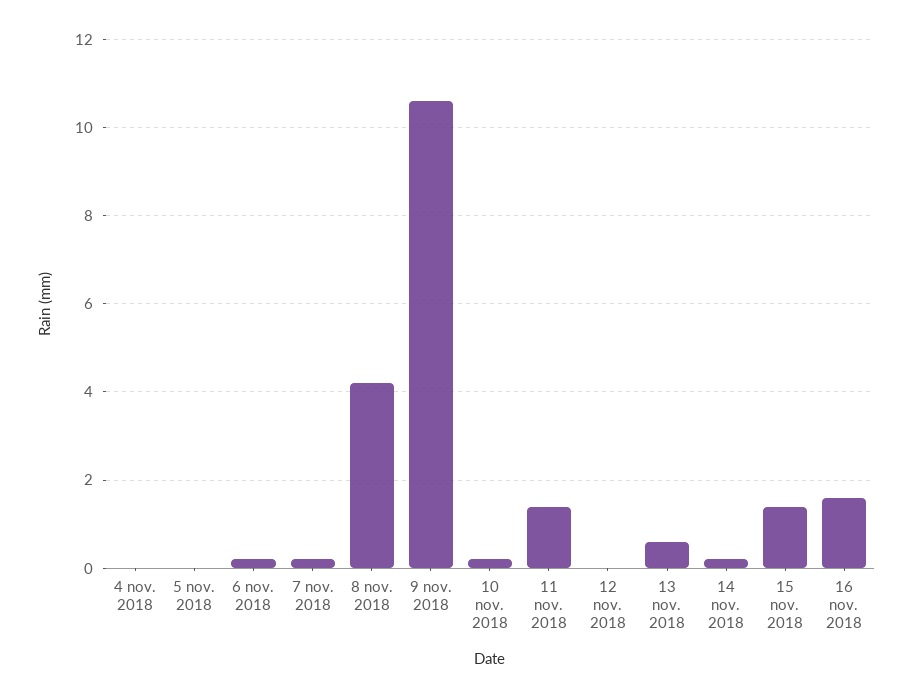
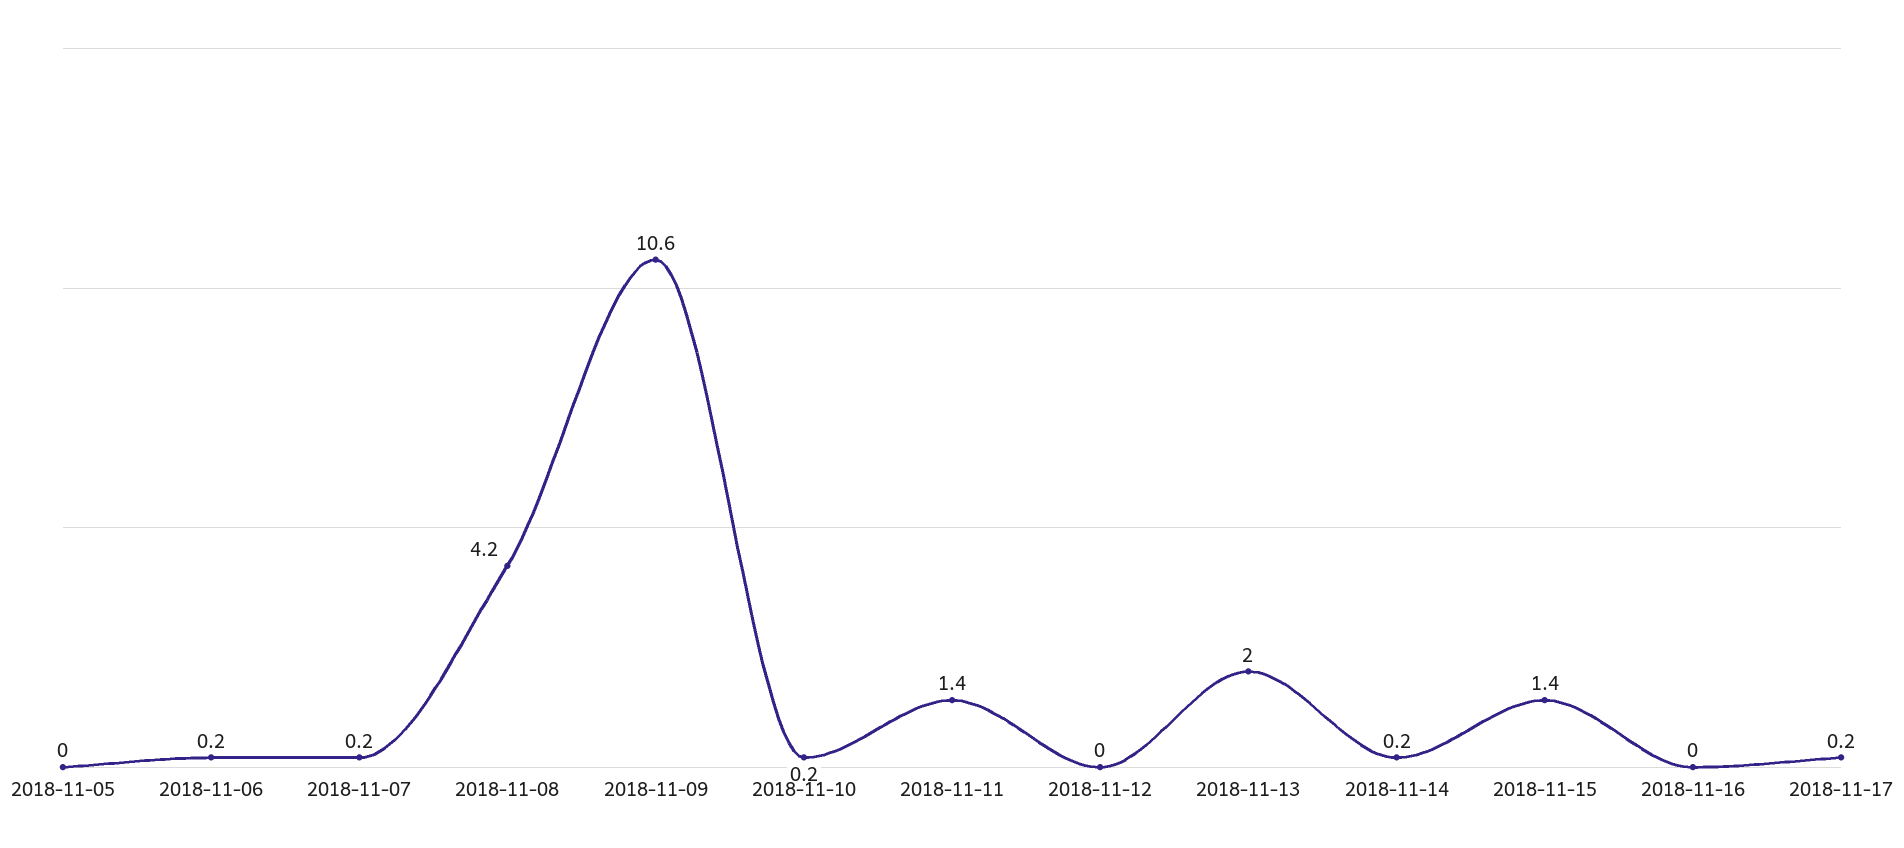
4 nov. 2018: 0 -> none
13 nov. 2018: 0.5 -> 2
16 nov. 2018: 1.5 -> 0
2018-11-17: none -> 0.2

